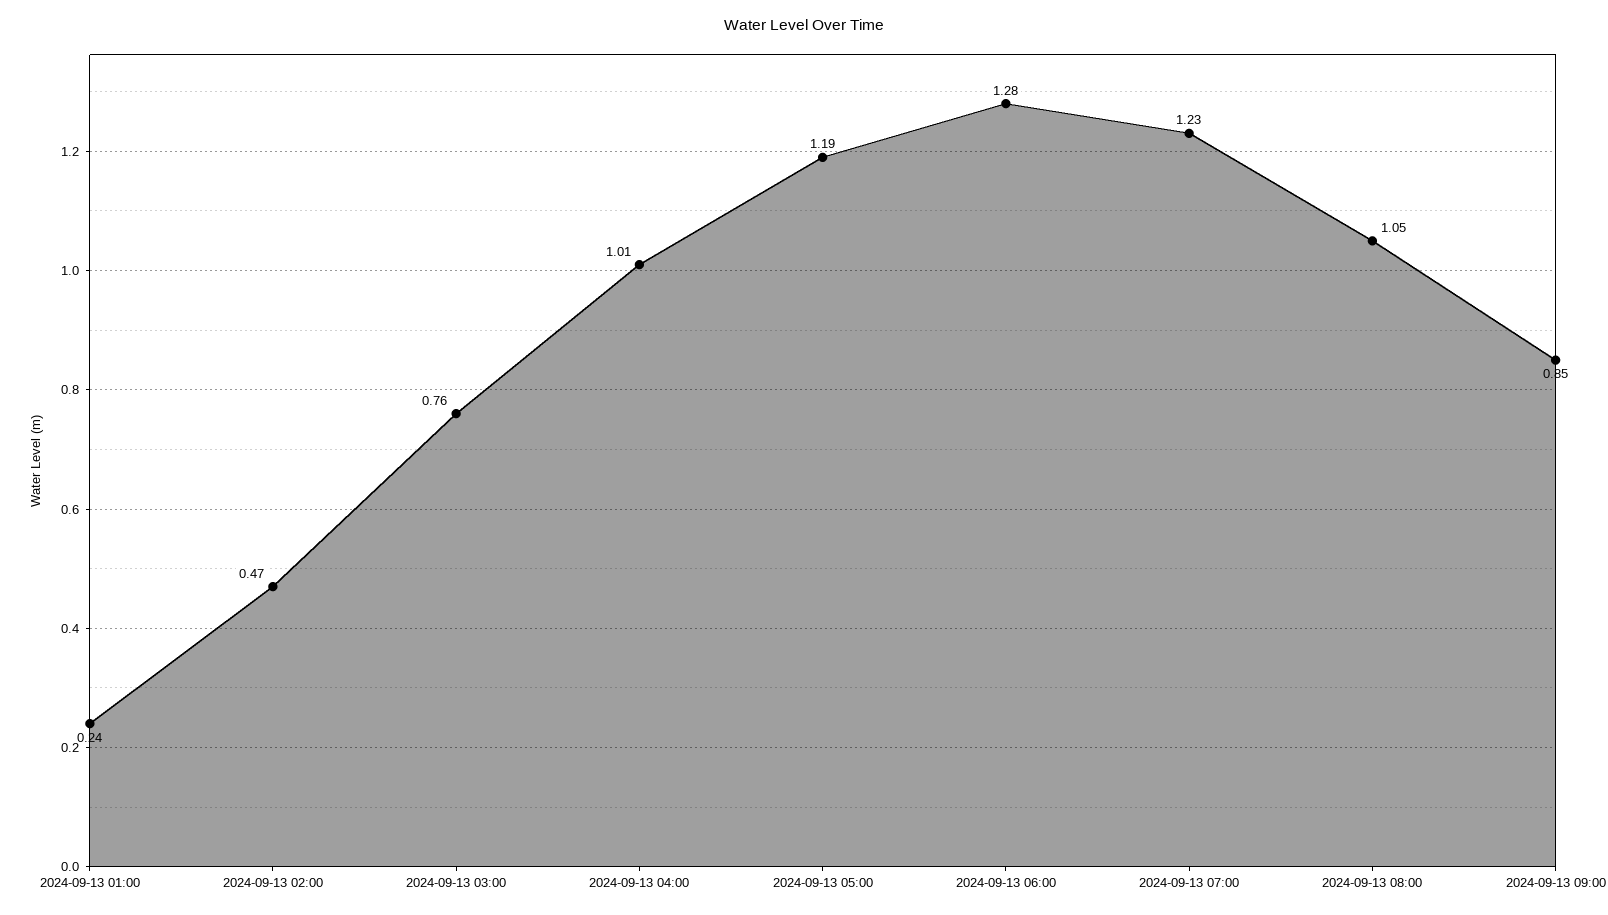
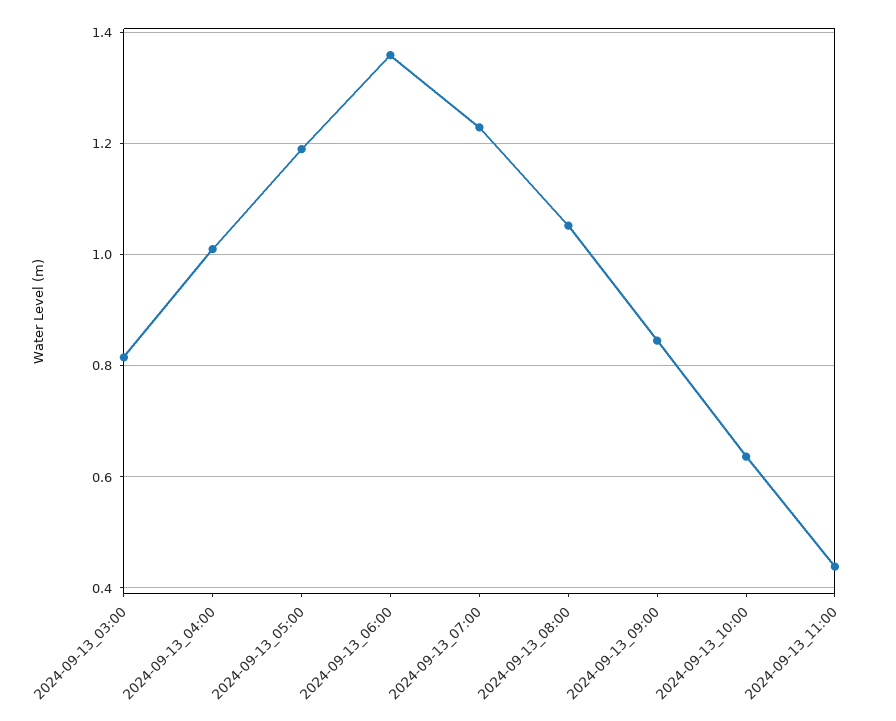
2024-09-13 01:00: 0.24 -> none
2024-09-13 02:00: 0.47 -> none
2024-09-13 03:00: 0.76 -> 0.82
2024-09-13 06:00: 1.28 -> 1.36
2024-09-13_10:00: none -> 0.64
2024-09-13_11:00: none -> 0.44

